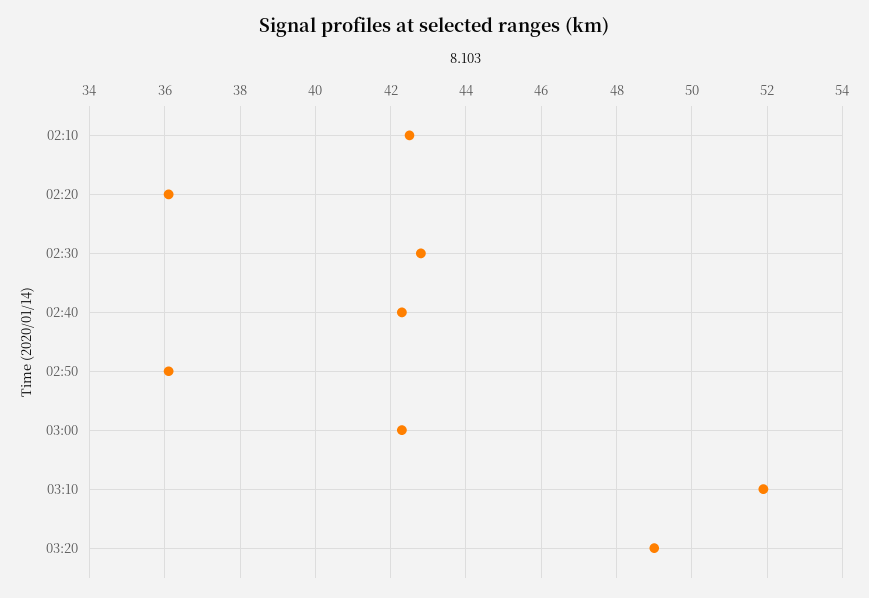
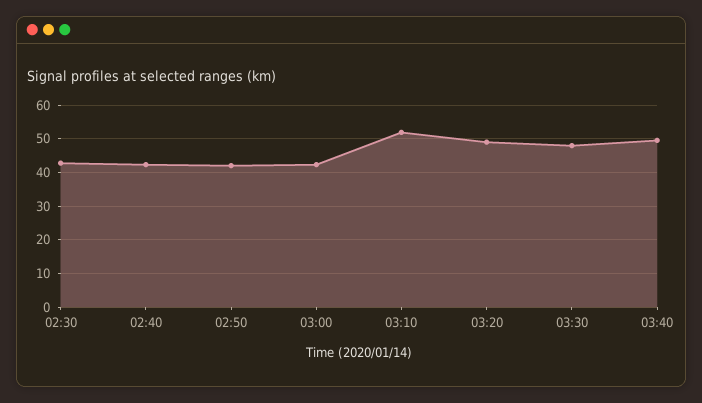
02:10: 42.5 -> none
02:20: 36 -> none
02:50: 36 -> 42
03:30: none -> 48
03:40: none -> 50

